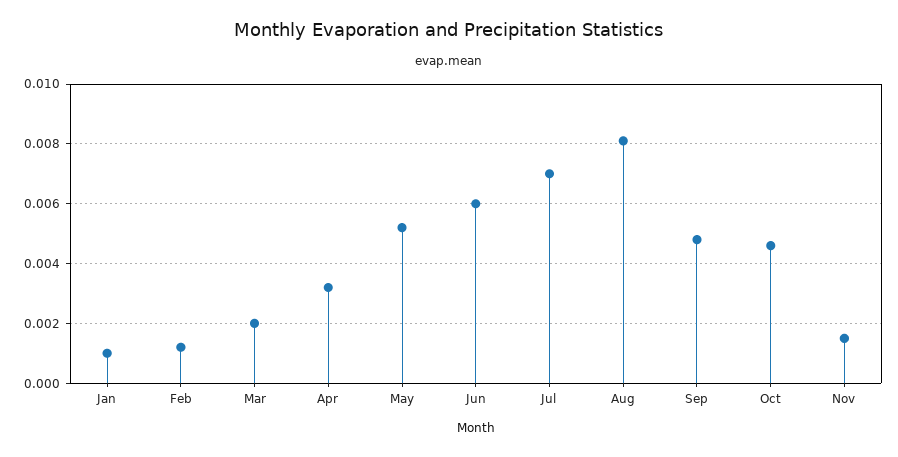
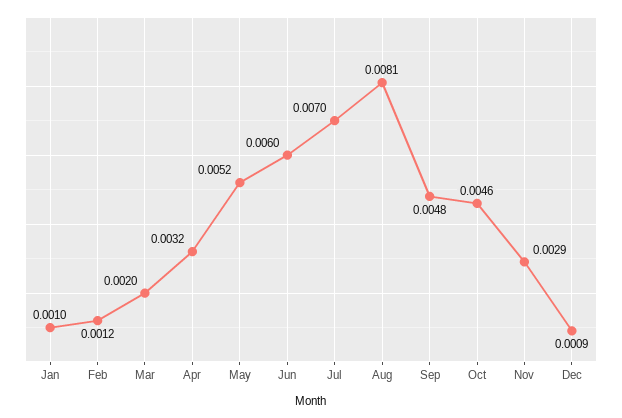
Nov: 0.0015 -> 0.0029
Dec: none -> 0.0009

